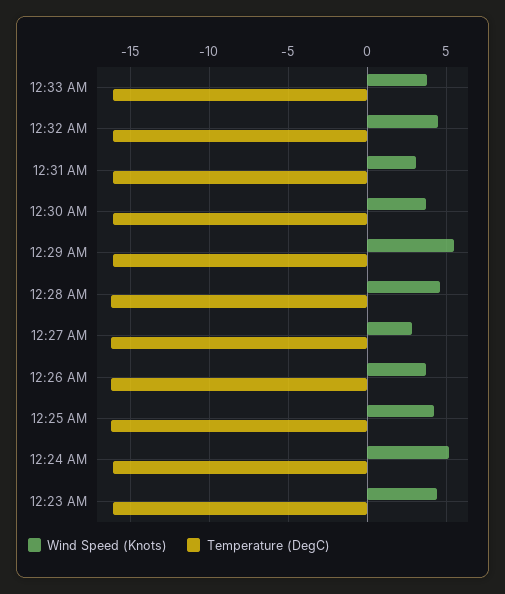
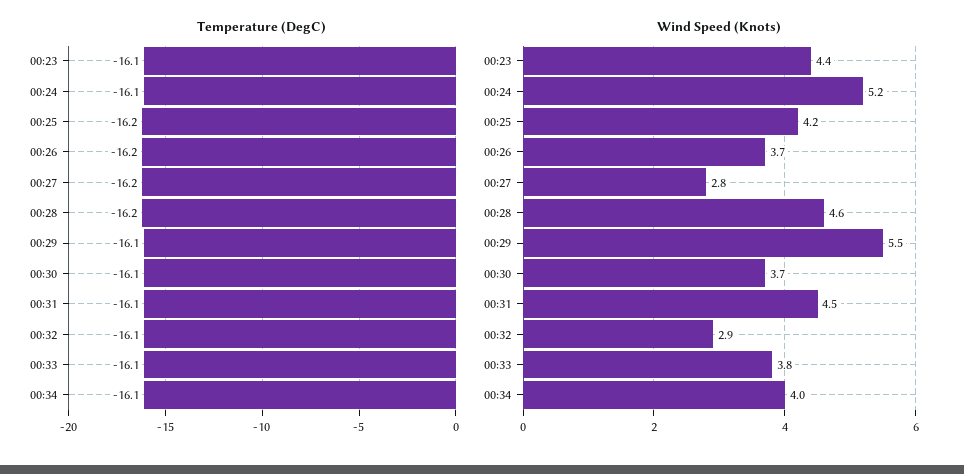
Wind Speed (Knots), 12:32 AM: 4.5 -> 2.9
Wind Speed (Knots), 12:31 AM: 3 -> 4.5
Temperature (DegC), 00:34: none -> -16.1
Wind Speed (Knots), 00:34: none -> 4

